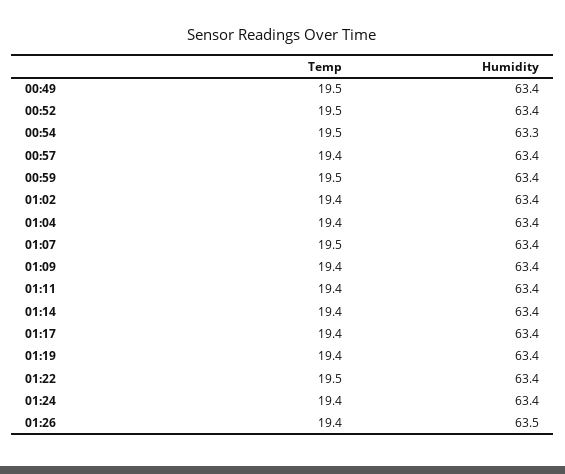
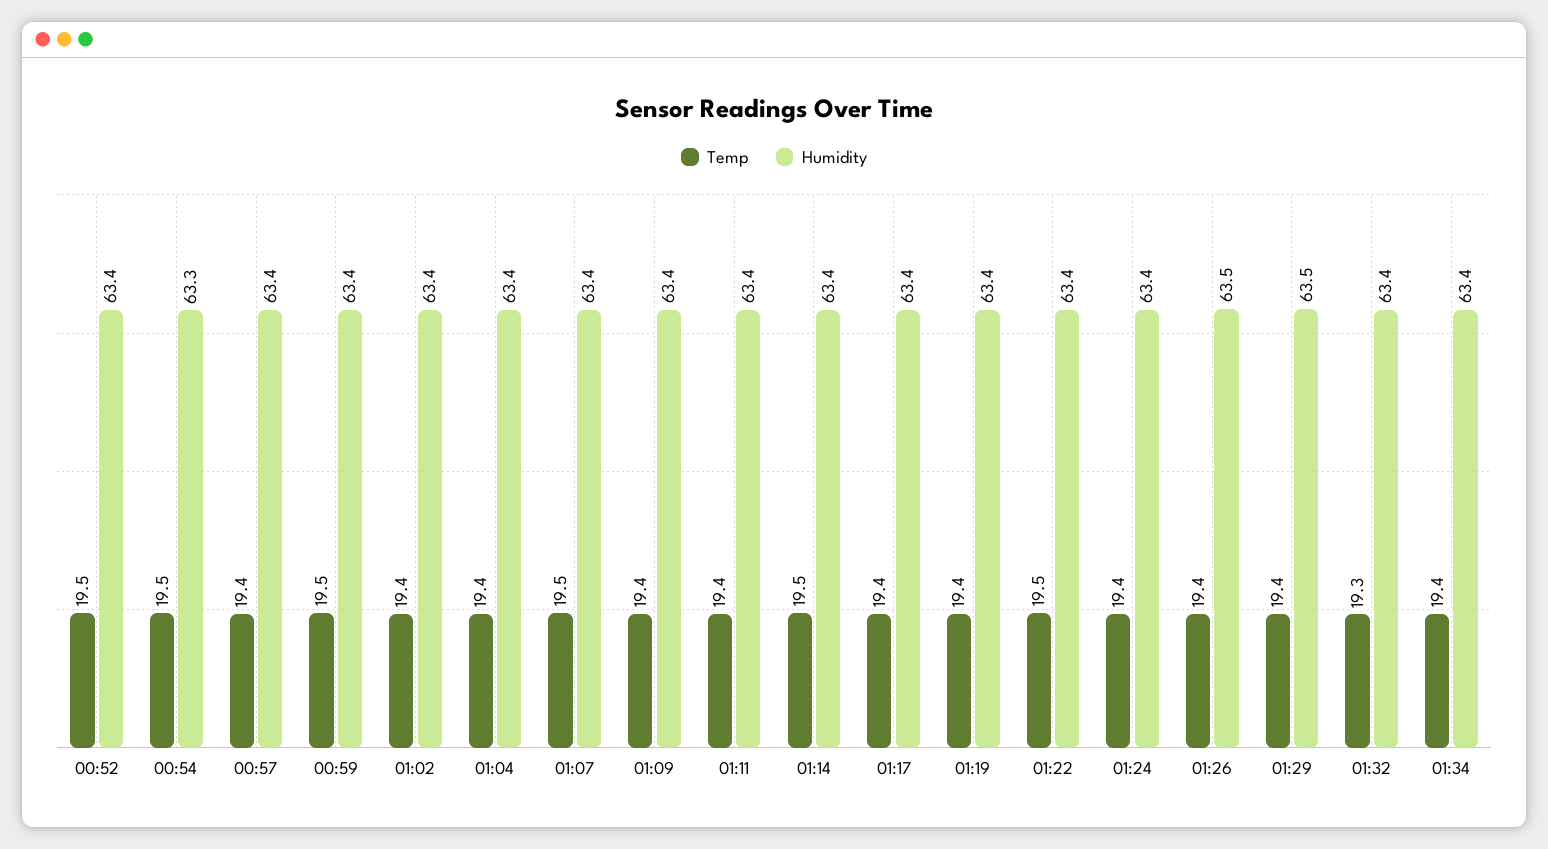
Temp, 00:49: 19.5 -> none
Humidity, 00:49: 63.4 -> none
Temp, 01:14: 19.4 -> 19.5
Temp, 01:29: none -> 19.4
Humidity, 01:29: none -> 63.5
Temp, 01:32: none -> 19.3
Humidity, 01:32: none -> 63.4
Temp, 01:34: none -> 19.4
Humidity, 01:34: none -> 63.4

